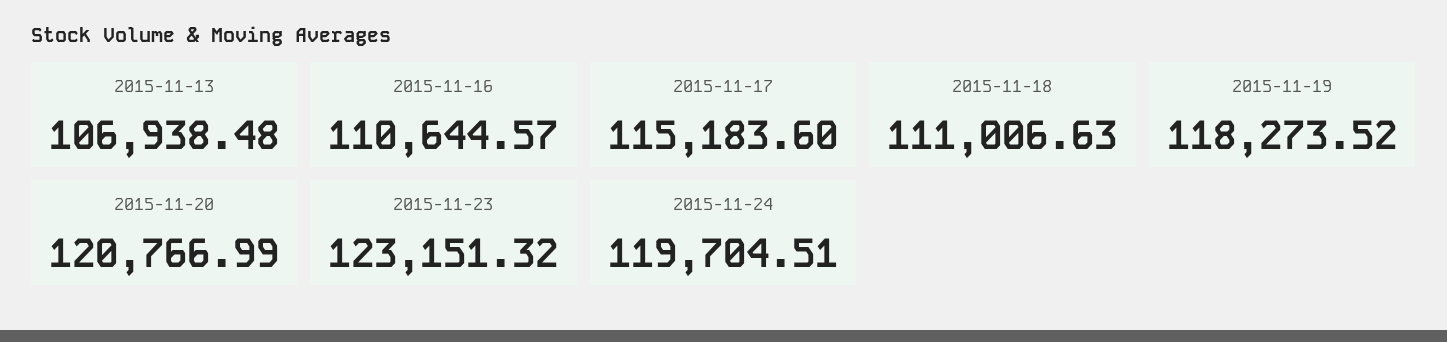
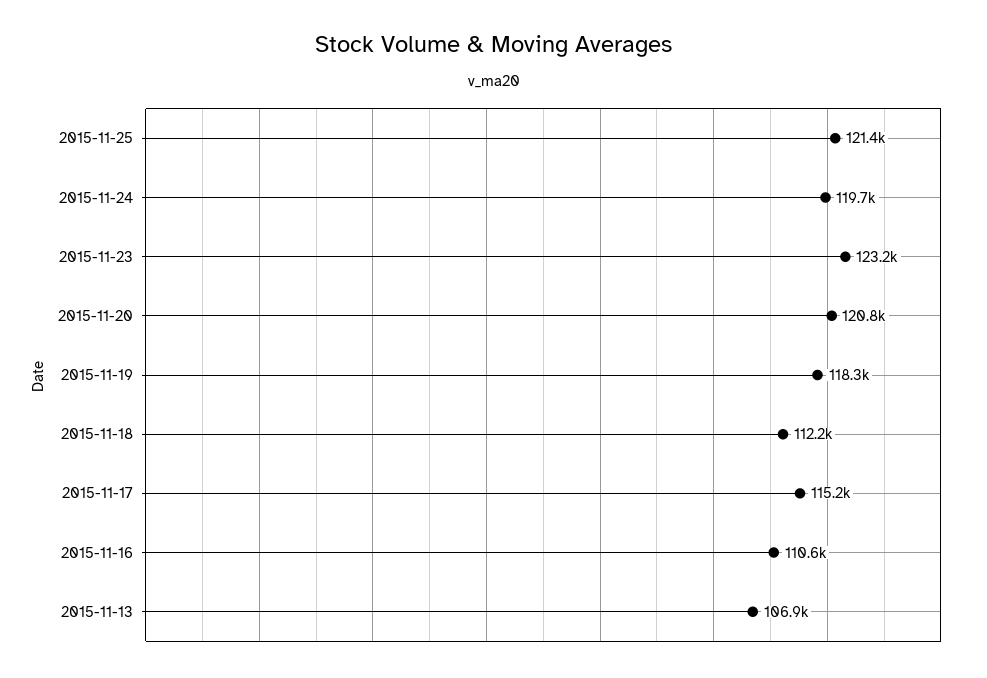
2015-11-18: 111006.63 -> 112200
2015-11-25: none -> 121400

